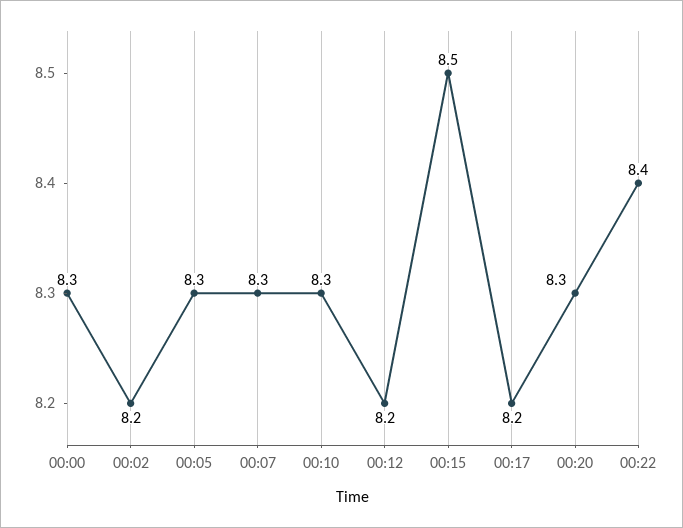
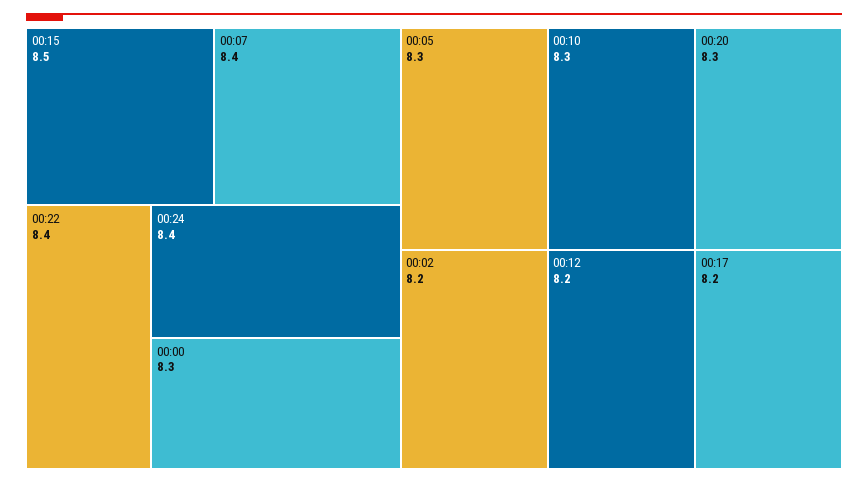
00:07: 8.3 -> 8.4
00:24: none -> 8.4

